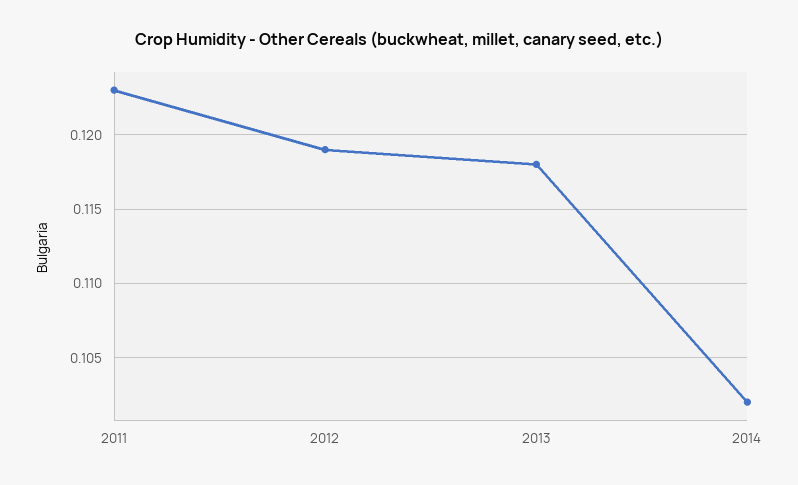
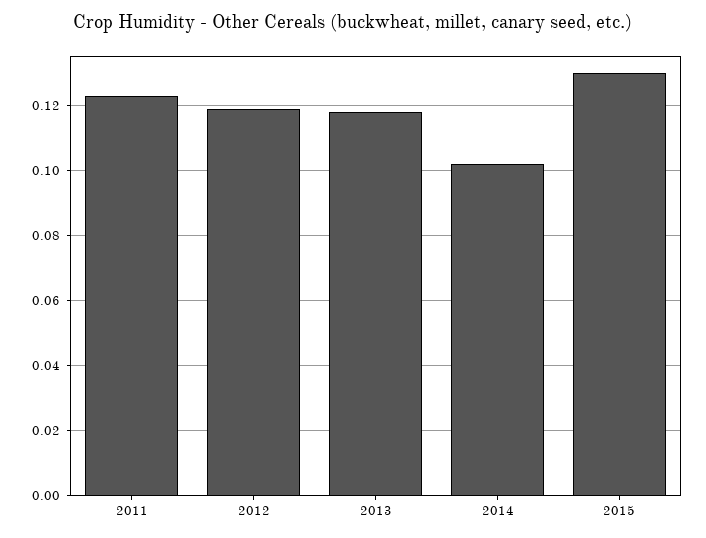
2015: none -> 0.13

